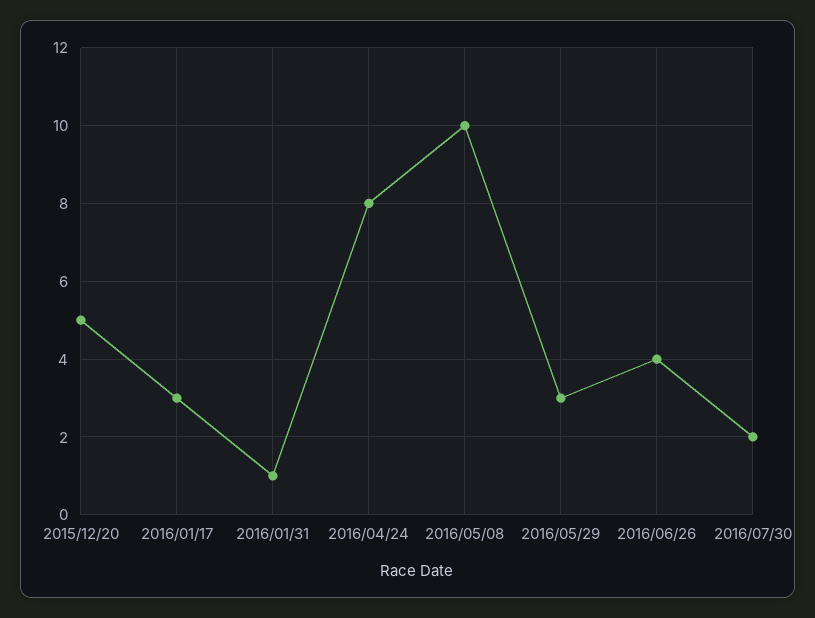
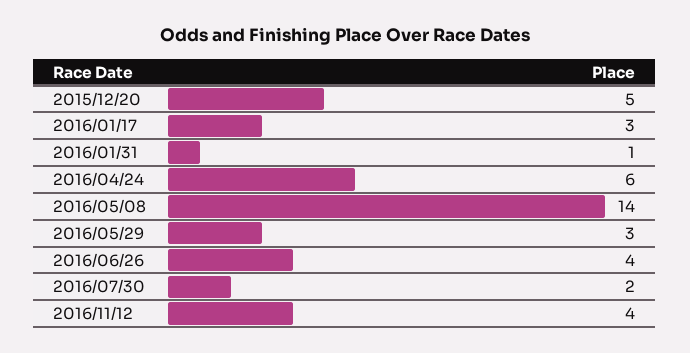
2016/04/24: 8 -> 6
2016/05/08: 10 -> 14
2016/11/12: none -> 4

